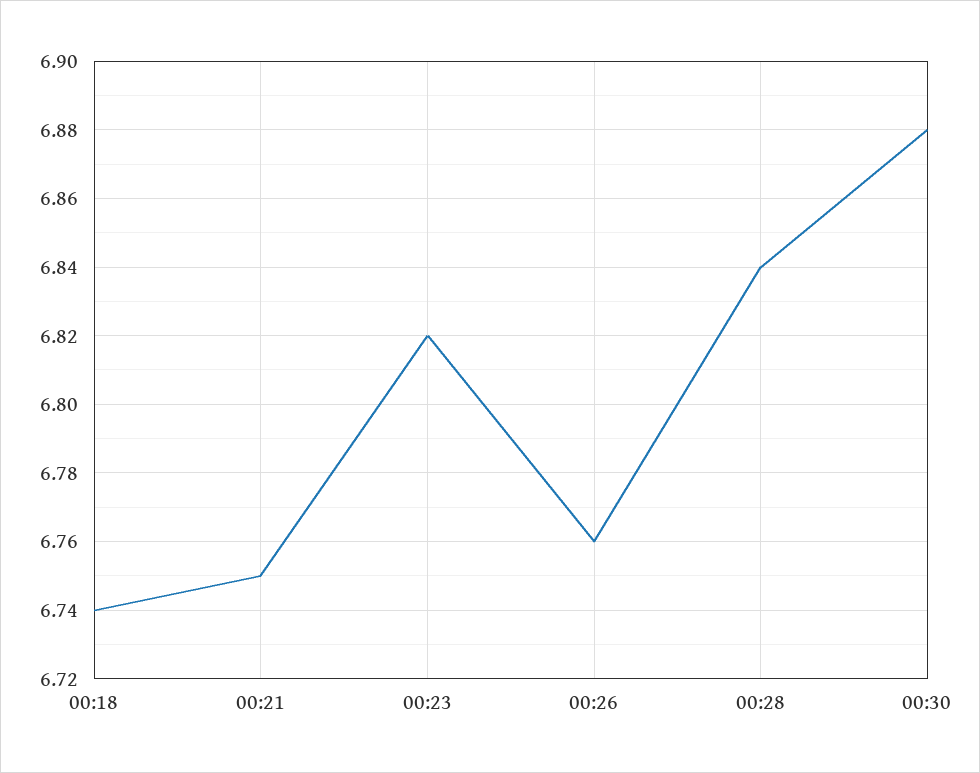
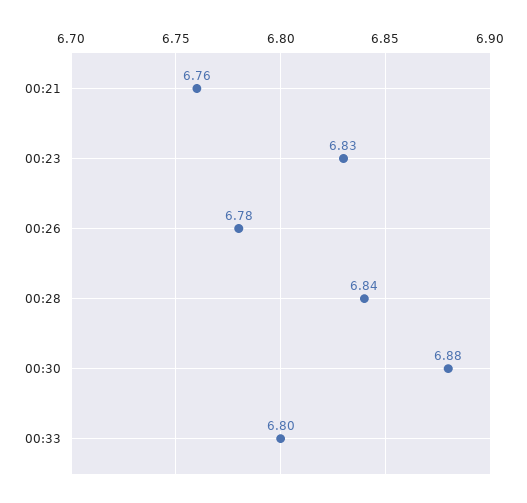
00:18: 6.74 -> none
00:21: 6.75 -> 6.76
00:23: 6.82 -> 6.83
00:26: 6.76 -> 6.78
00:33: none -> 6.8

